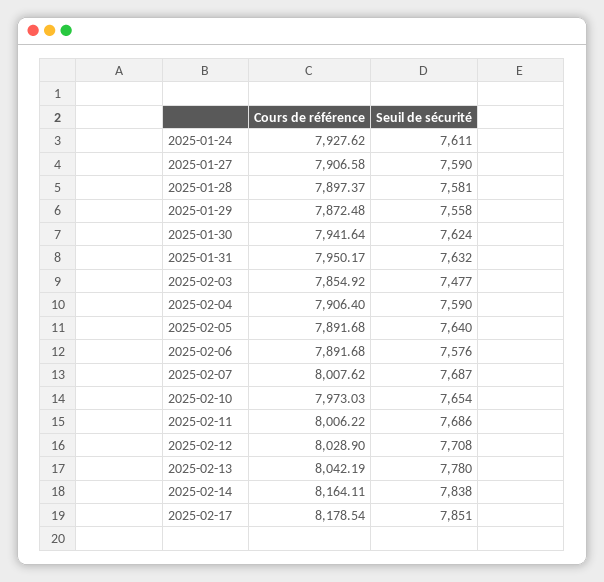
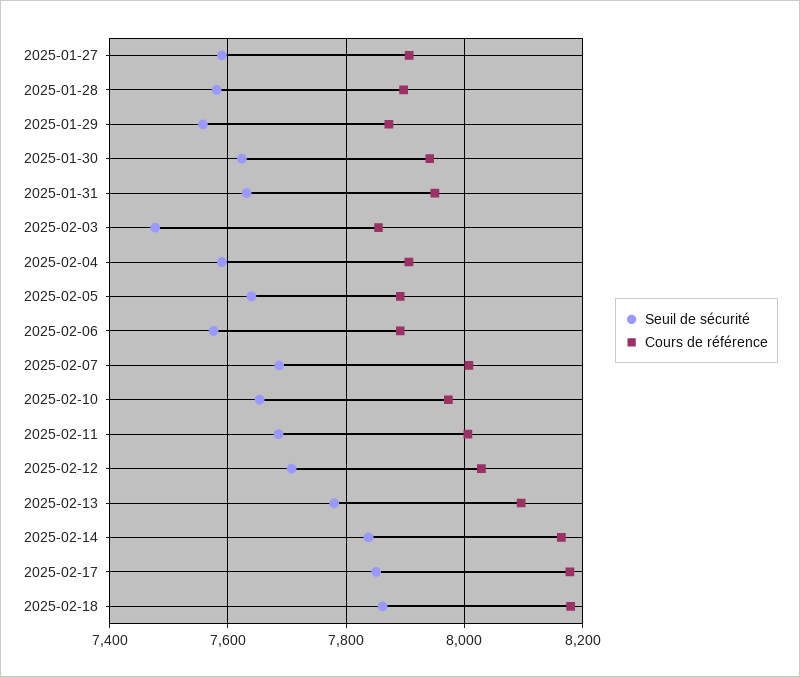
Cours de référence, 2025-01-24: 7927.62 -> none
Seuil de sécurité, 2025-01-24: 7611 -> none
Cours de référence, 2025-02-13: 8042.19 -> 8100
Seuil de sécurité, 2025-02-18: none -> 7860
Cours de référence, 2025-02-18: none -> 8180

